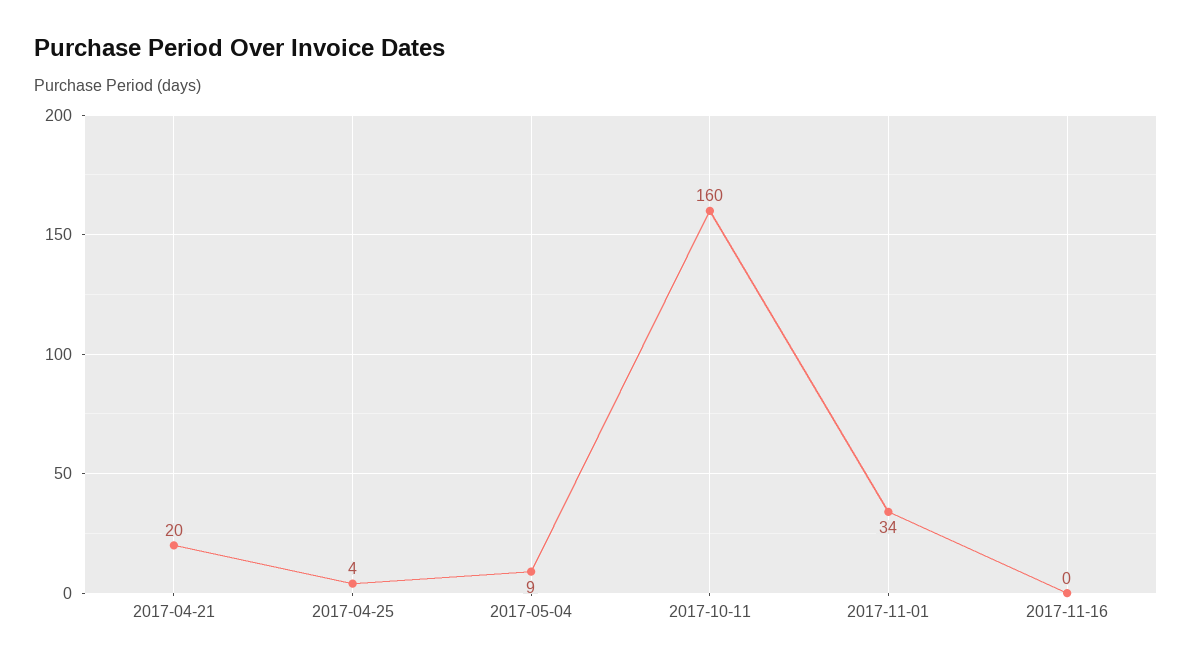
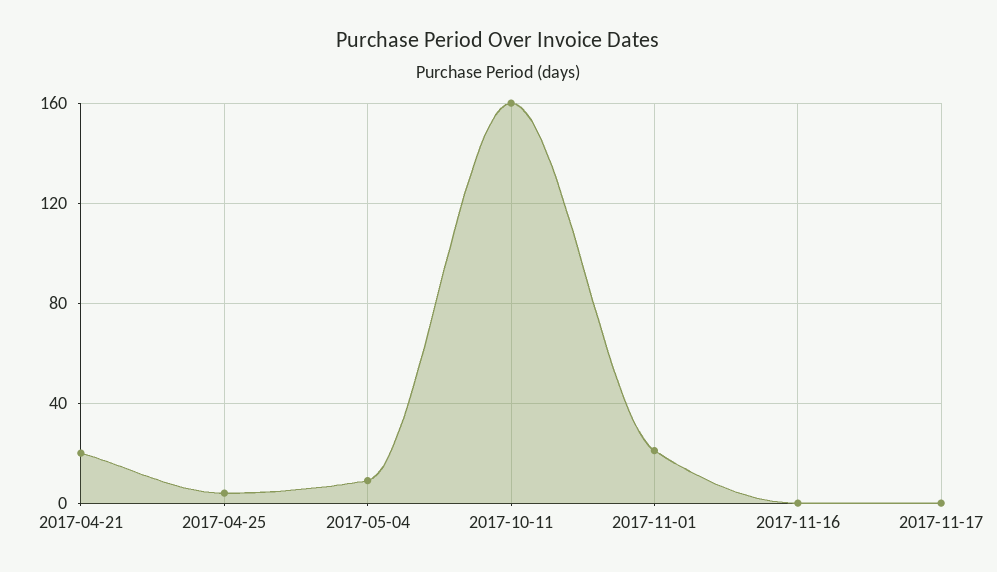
2017-11-01: 34 -> 20
2017-11-17: none -> 0

